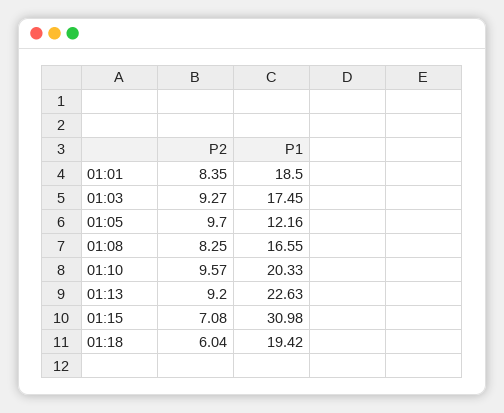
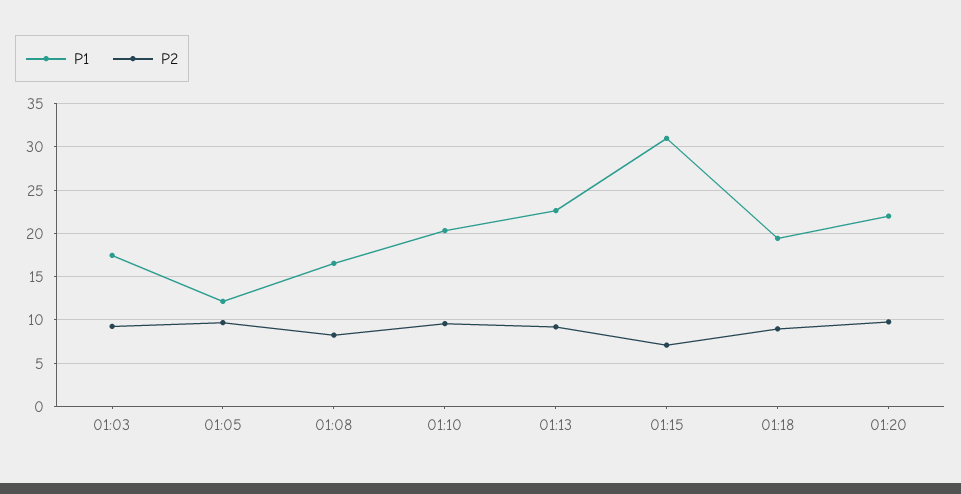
P2, 01:01: 8.35 -> none
P1, 01:01: 18.5 -> none
P2, 01:18: 6.04 -> 9
P1, 01:20: none -> 22
P2, 01:20: none -> 10

